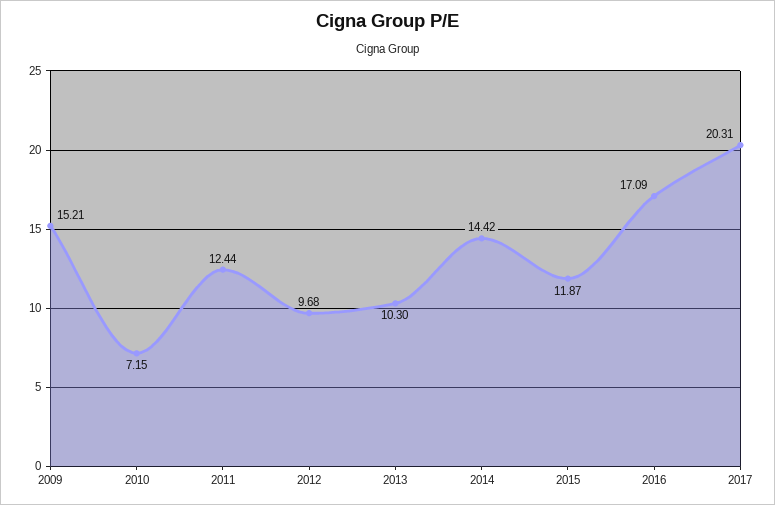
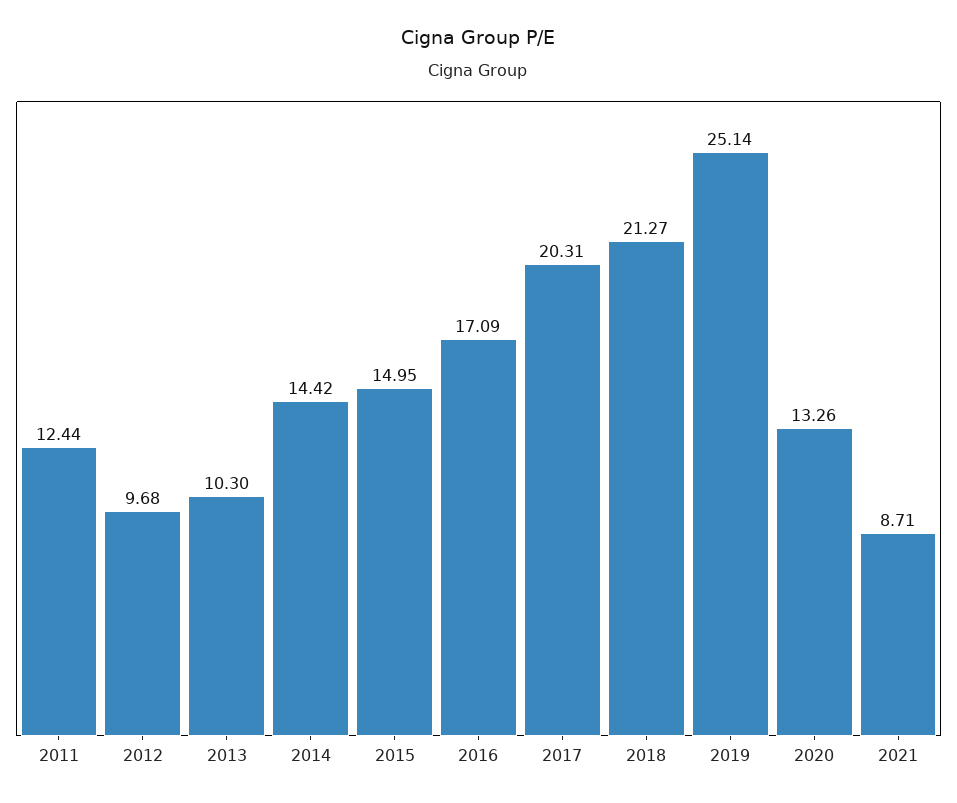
2009: 15.21 -> none
2010: 7.15 -> none
2015: 11.87 -> 14.95
2018: none -> 21.27
2019: none -> 25.14
2020: none -> 13.26
2021: none -> 8.71

